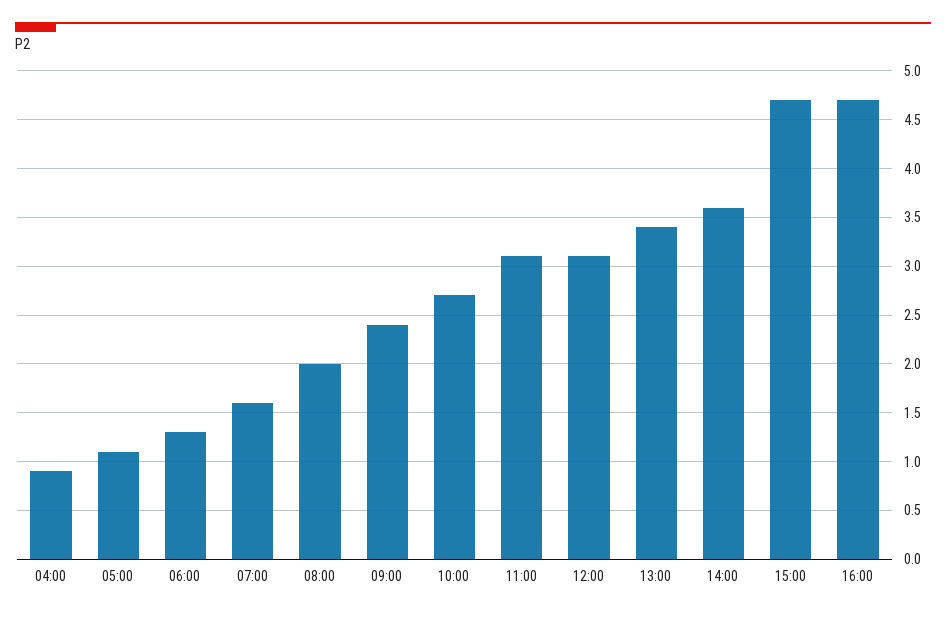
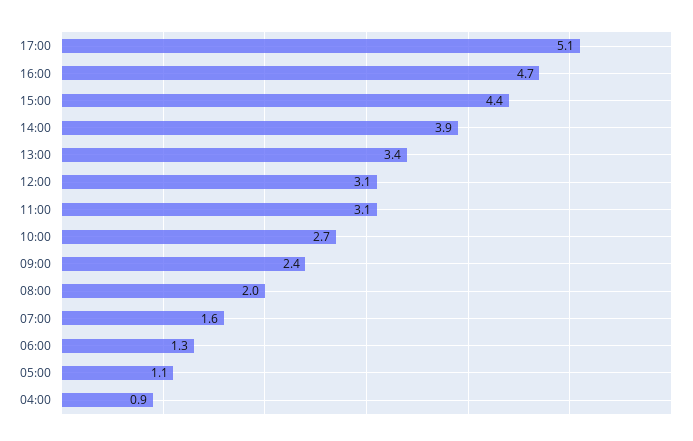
14:00: 3.6 -> 3.9
15:00: 4.7 -> 4.4
17:00: none -> 5.1

